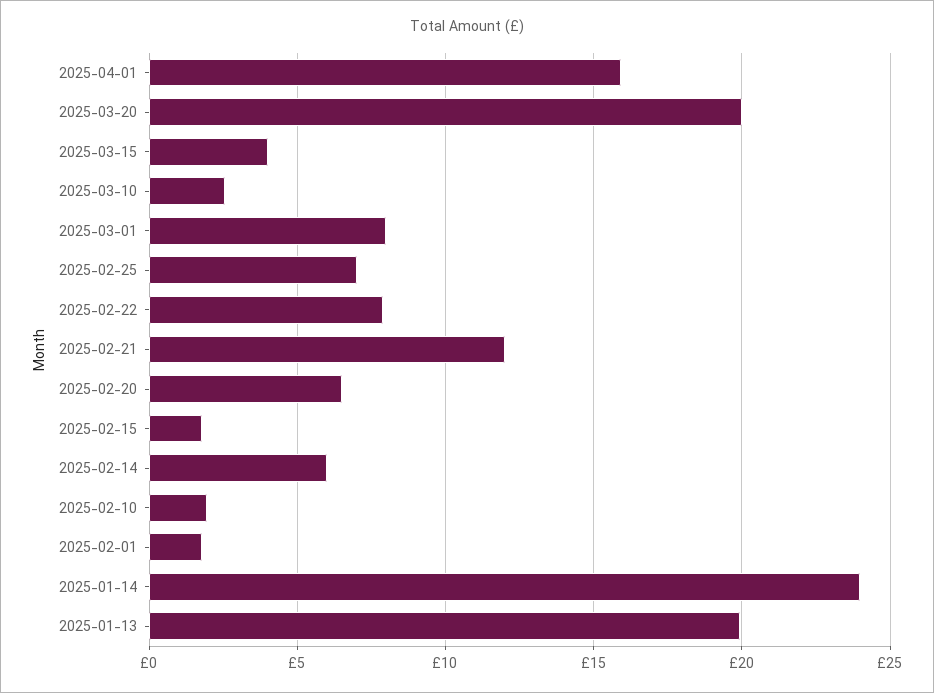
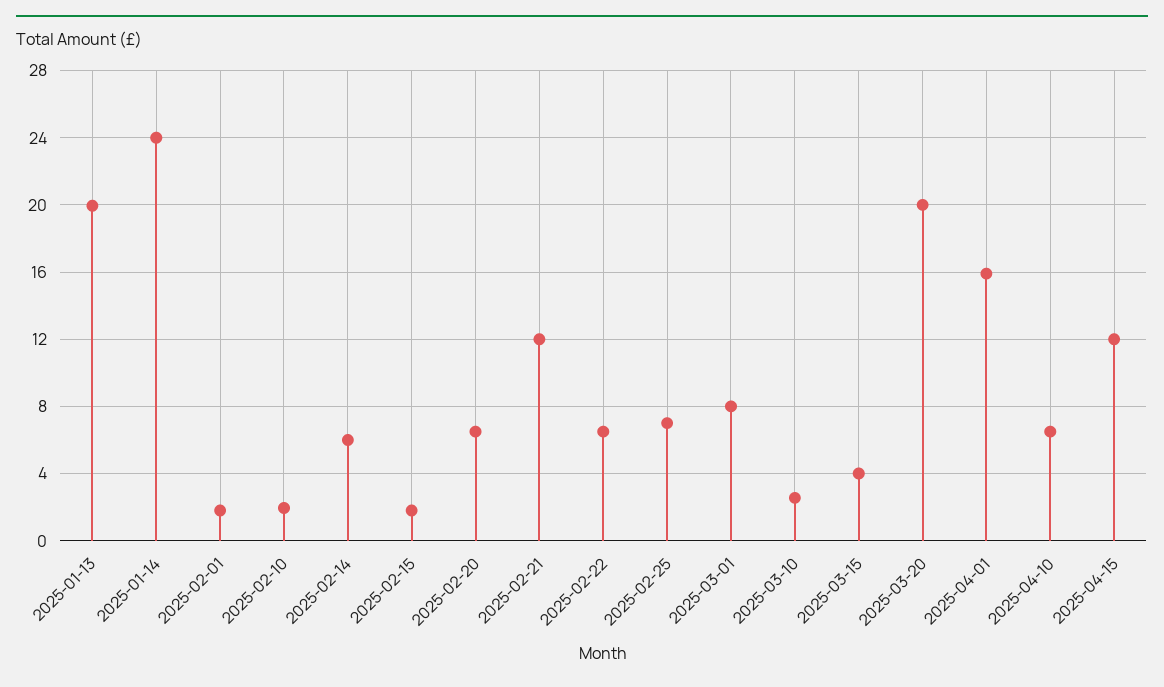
2025-02-22: 8 -> 6.5
2025-04-10: none -> 6.5
2025-04-15: none -> 12

